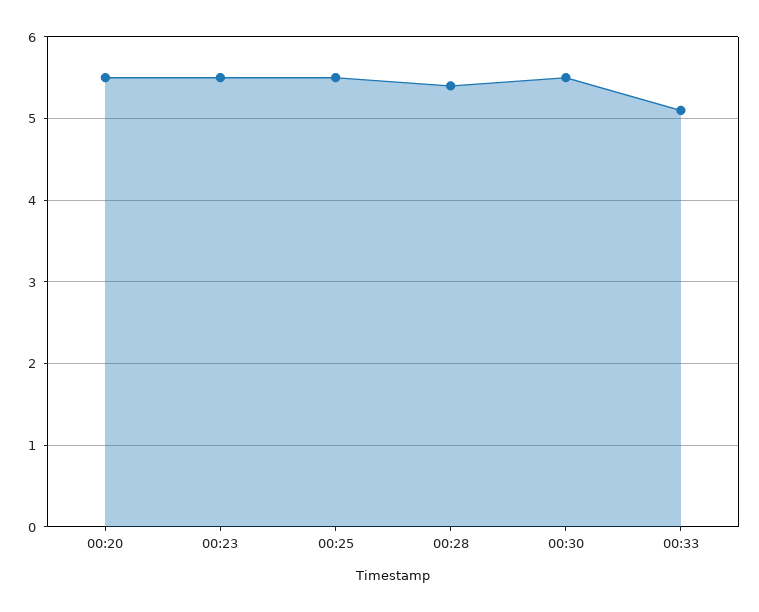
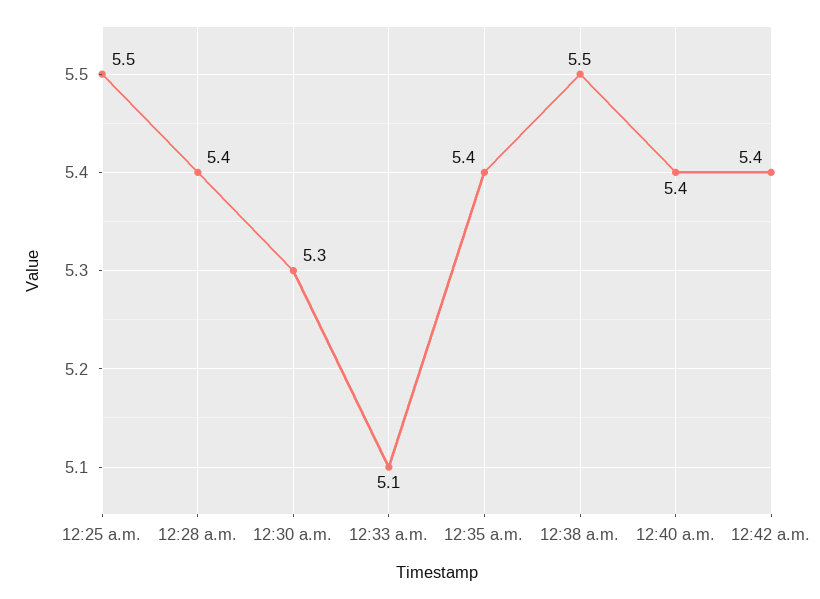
00:20: 5.5 -> none
00:23: 5.5 -> none
00:30: 5.5 -> 5.3
12:35 a.m.: none -> 5.4
12:38 a.m.: none -> 5.5
12:40 a.m.: none -> 5.4
12:42 a.m.: none -> 5.4

